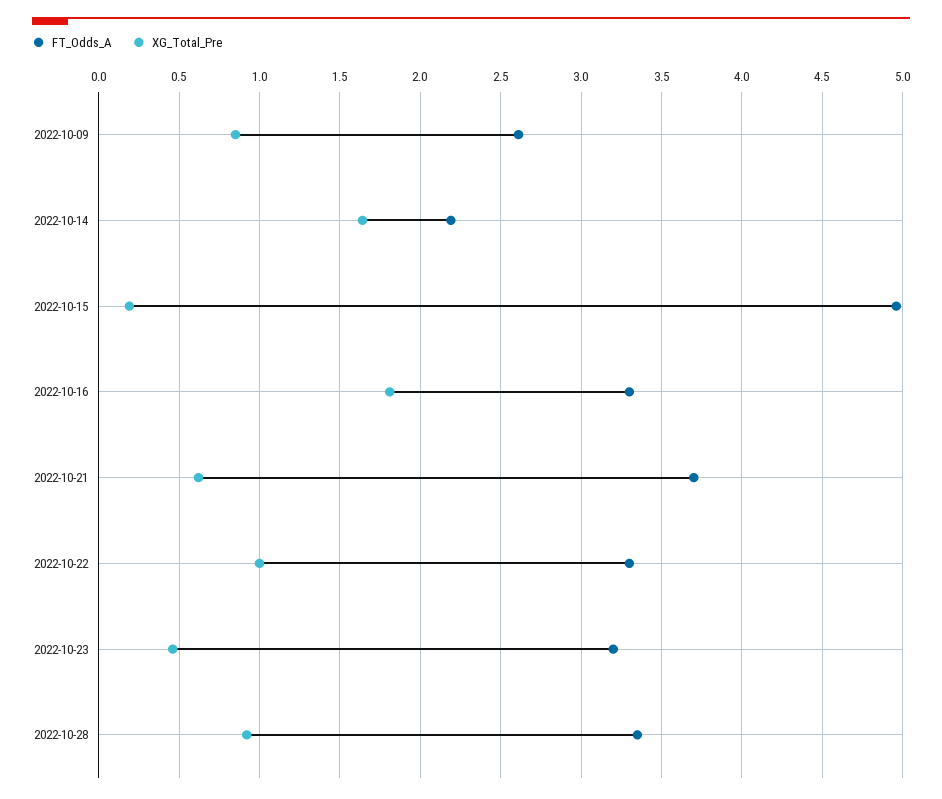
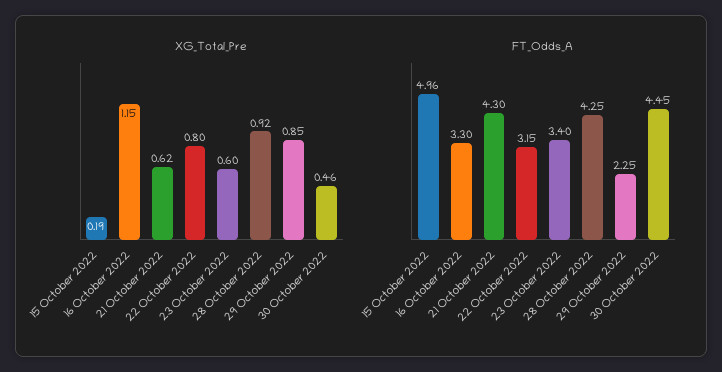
FT_Odds_A, 2022-10-09: 2.6 -> none
XG_Total_Pre, 2022-10-09: 0.85 -> none
FT_Odds_A, 2022-10-14: 2.2 -> none
XG_Total_Pre, 2022-10-14: 1.65 -> none
XG_Total_Pre, 2022-10-16: 1.8 -> 1.15
FT_Odds_A, 2022-10-21: 3.7 -> 4.3
FT_Odds_A, 2022-10-22: 3.3 -> 3.15
XG_Total_Pre, 2022-10-22: 1 -> 0.8
FT_Odds_A, 2022-10-23: 3.2 -> 3.4
XG_Total_Pre, 2022-10-23: 0.45 -> 0.6
FT_Odds_A, 2022-10-28: 3.35 -> 4.25
XG_Total_Pre, 29 October 2022: none -> 0.85
XG_Total_Pre, 30 October 2022: none -> 0.46
FT_Odds_A, 29 October 2022: none -> 2.25
FT_Odds_A, 30 October 2022: none -> 4.45

